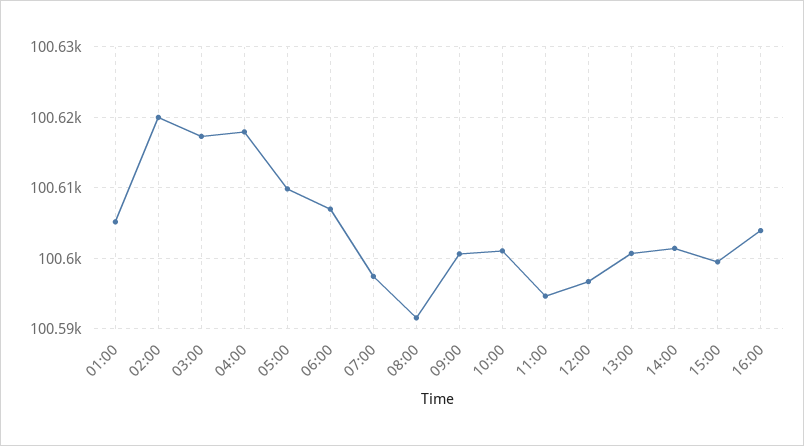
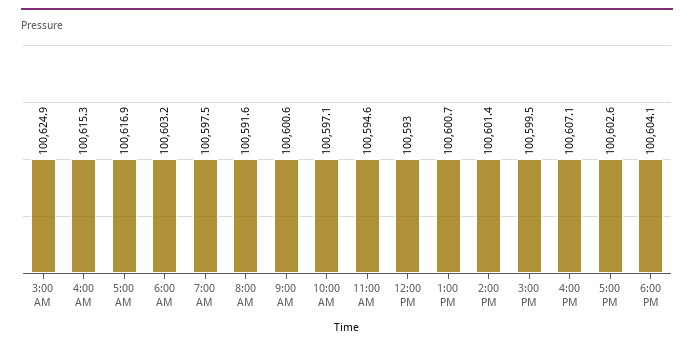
01:00: 100605 -> none
02:00: 100620 -> none
03:00: 100617 -> 100624.9
04:00: 100618 -> 100615.3
05:00: 100610 -> 100616.9
06:00: 100607 -> 100603.2
10:00: 100601 -> 100597.1
12:00: 100597 -> 100593
16:00: 100604 -> 100607.1
5:00 PM: none -> 100602.6
6:00 PM: none -> 100604.1

